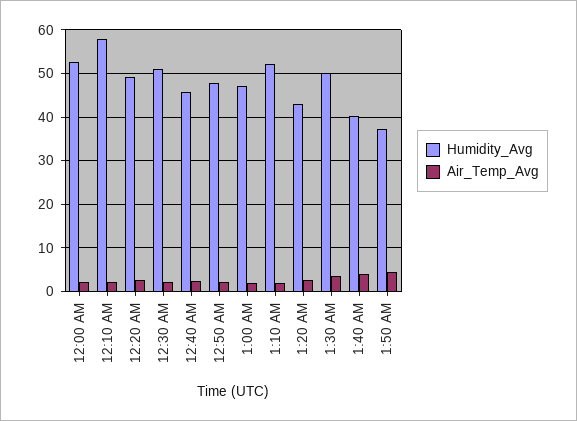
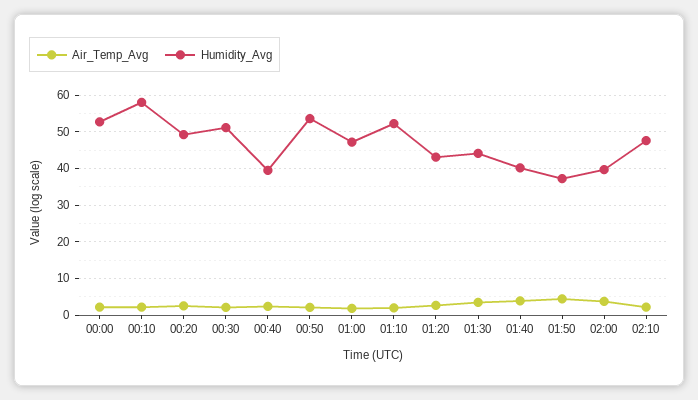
Humidity_Avg, 12:40 AM: 46 -> 40
Humidity_Avg, 12:50 AM: 48 -> 54
Humidity_Avg, 1:30 AM: 50 -> 44
Air_Temp_Avg, 02:00: none -> 4
Humidity_Avg, 02:00: none -> 40
Air_Temp_Avg, 02:10: none -> 2
Humidity_Avg, 02:10: none -> 48

